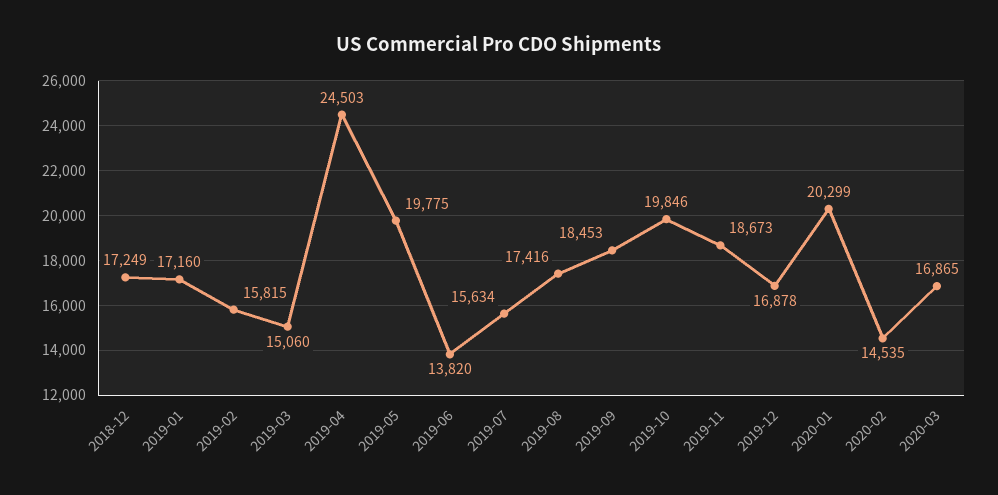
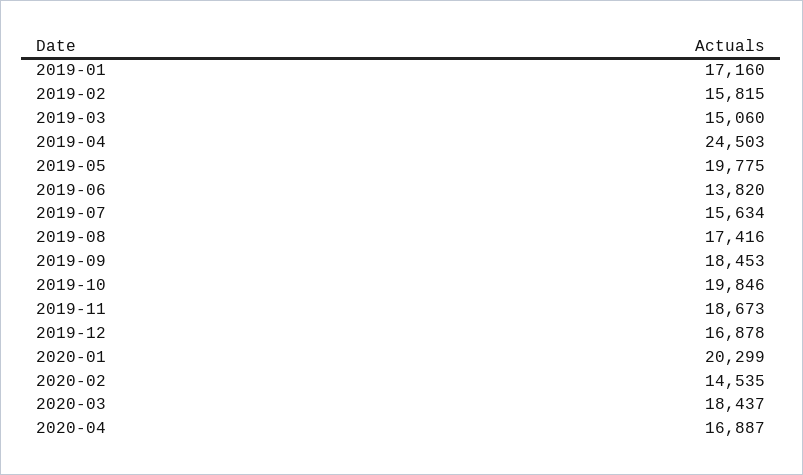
2018-12: 17249 -> none
2020-03: 16865 -> 18437
2020-04: none -> 16887

